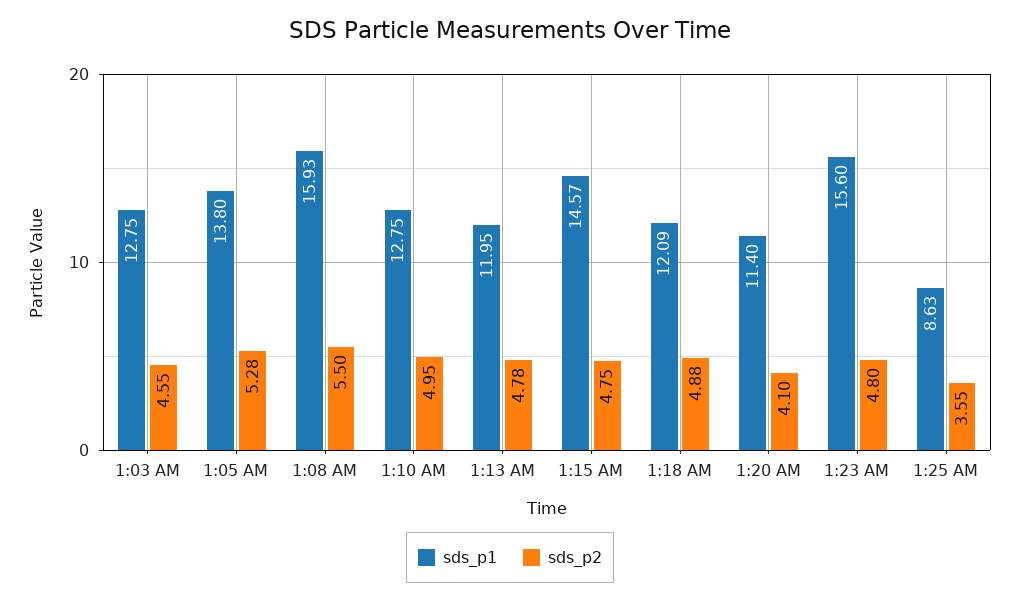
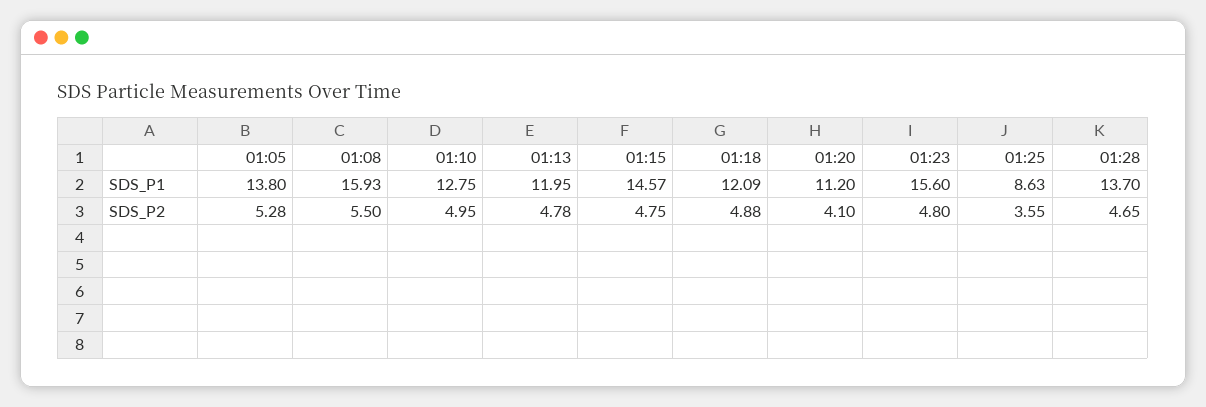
sds_p1, 1:03 AM: 12.75 -> none
sds_p2, 1:03 AM: 4.55 -> none
sds_p1, 1:20 AM: 11.4 -> 11.2
sds_p1, 01:28: none -> 13.7
sds_p2, 01:28: none -> 4.65

